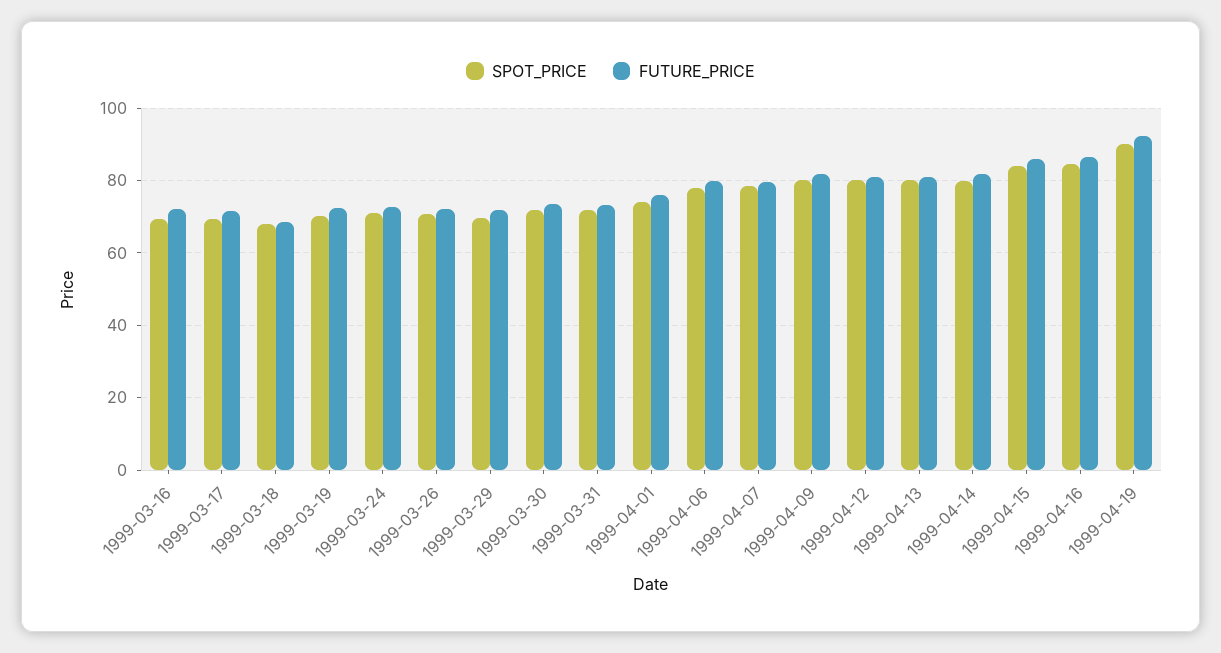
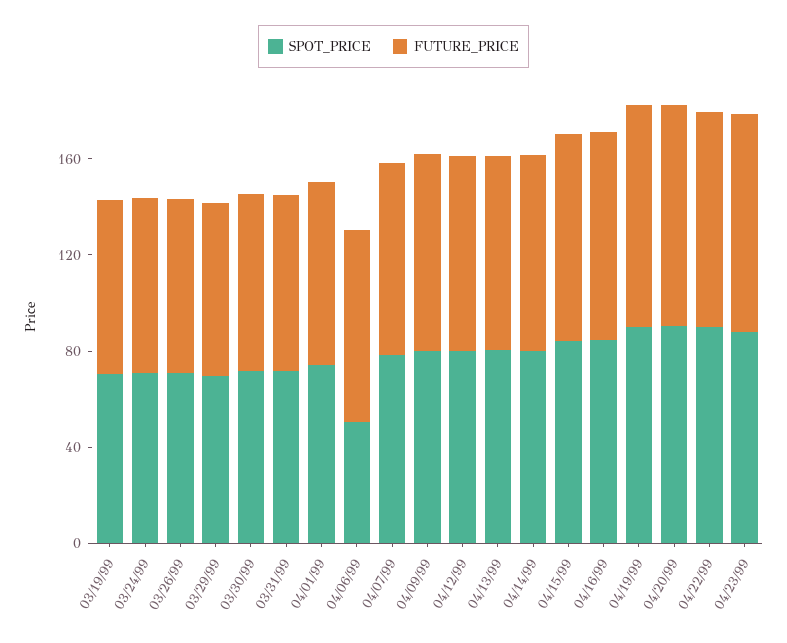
SPOT_PRICE, 1999-03-16: 70 -> none
FUTURE_PRICE, 1999-03-16: 72 -> none
SPOT_PRICE, 1999-03-17: 70 -> none
FUTURE_PRICE, 1999-03-17: 72 -> none
SPOT_PRICE, 1999-03-18: 68 -> none
FUTURE_PRICE, 1999-03-18: 68 -> none
SPOT_PRICE, 1999-04-06: 78 -> 50
SPOT_PRICE, 04/20/99: none -> 90
FUTURE_PRICE, 04/20/99: none -> 90
SPOT_PRICE, 04/22/99: none -> 90
FUTURE_PRICE, 04/22/99: none -> 90
SPOT_PRICE, 04/23/99: none -> 90
FUTURE_PRICE, 04/23/99: none -> 90

